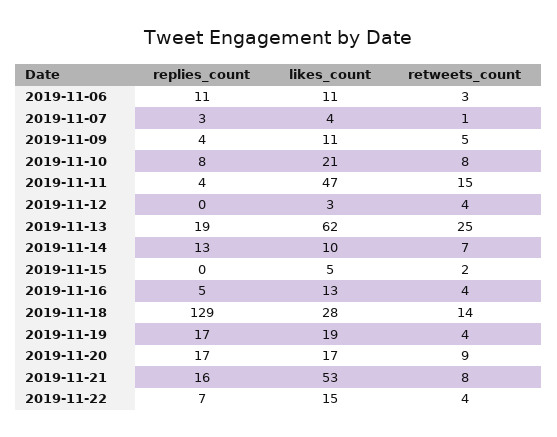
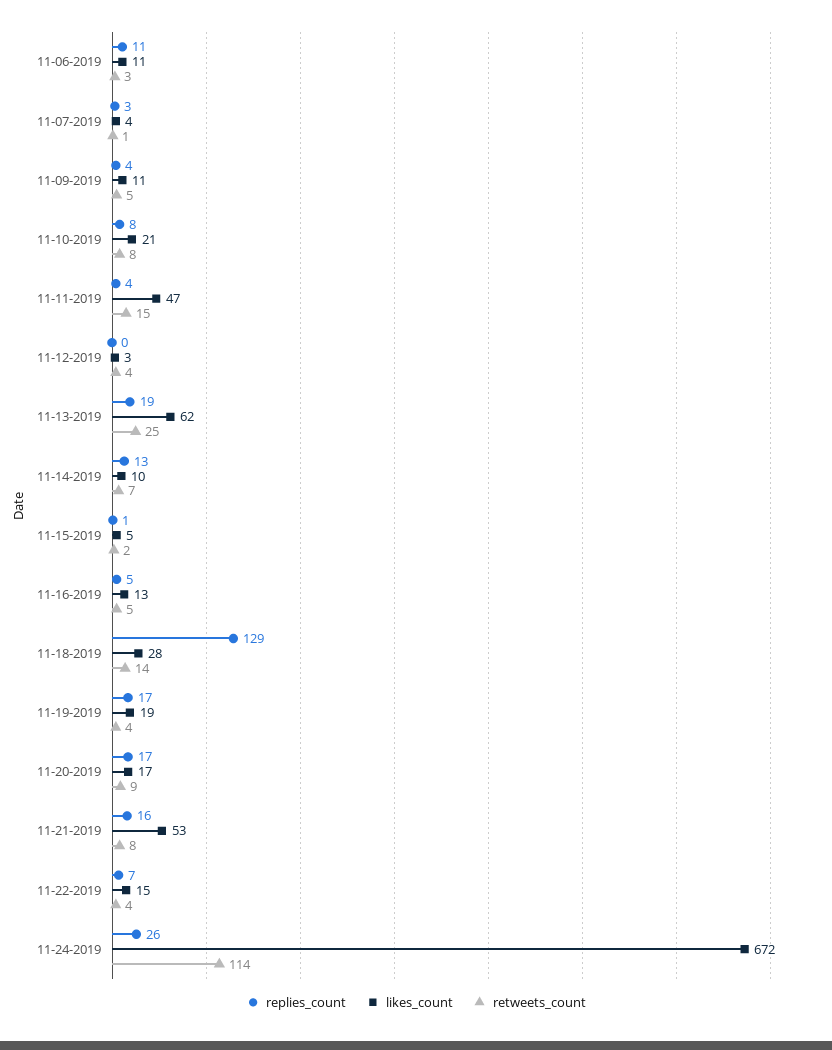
replies_count, 2019-11-15: 0 -> 1
retweets_count, 2019-11-16: 4 -> 5
replies_count, 11-24-2019: none -> 26
likes_count, 11-24-2019: none -> 672
retweets_count, 11-24-2019: none -> 114

